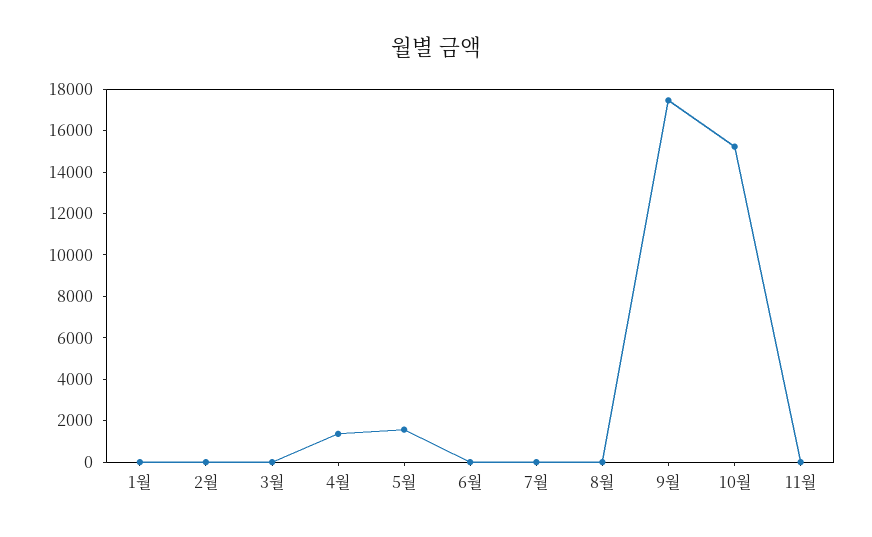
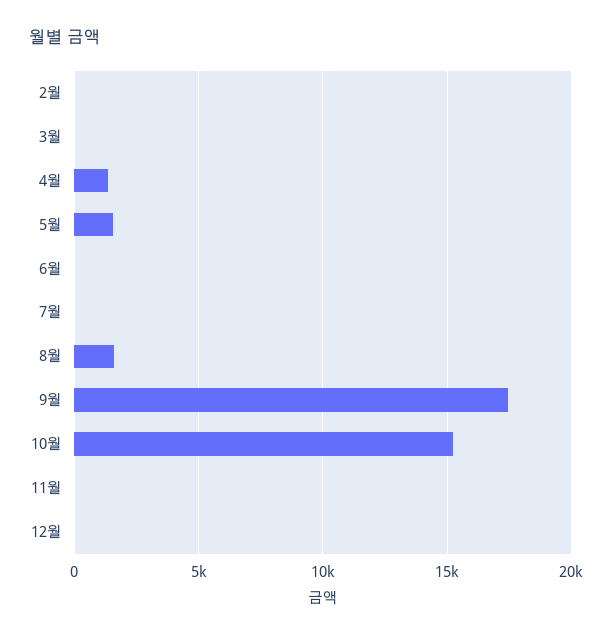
1월: 0 -> none
8월: 0 -> 1500
12월: none -> 0

